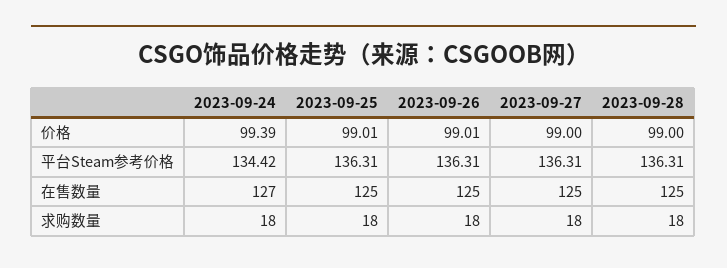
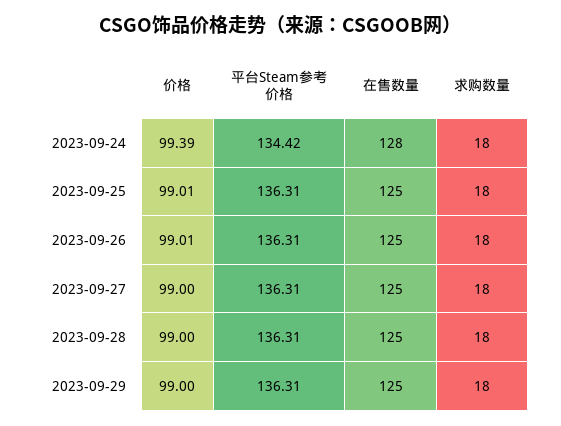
2023-09-24, 在售数量: 127 -> 128
2023-09-29, 价格: none -> 99
2023-09-29, 平台Steam参考价格: none -> 136.31
2023-09-29, 在售数量: none -> 125
2023-09-29, 求购数量: none -> 18

